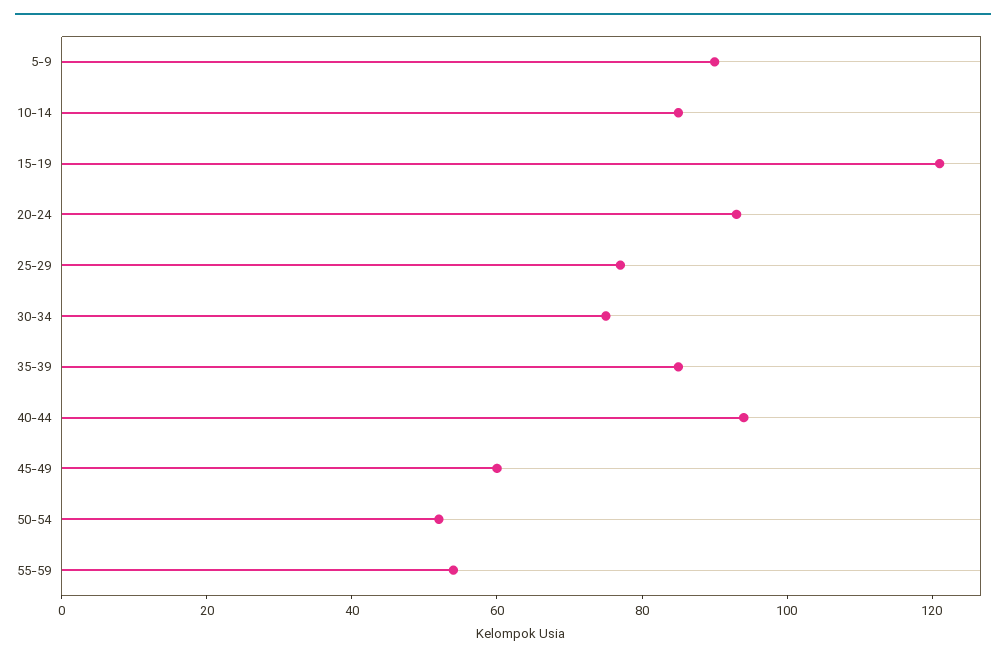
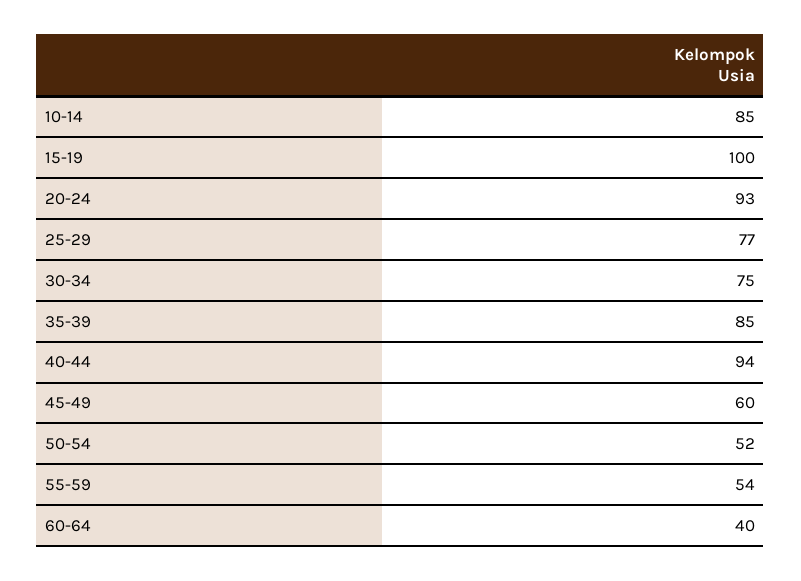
5-9: 90 -> none
15-19: 120 -> 100
60-64: none -> 40

